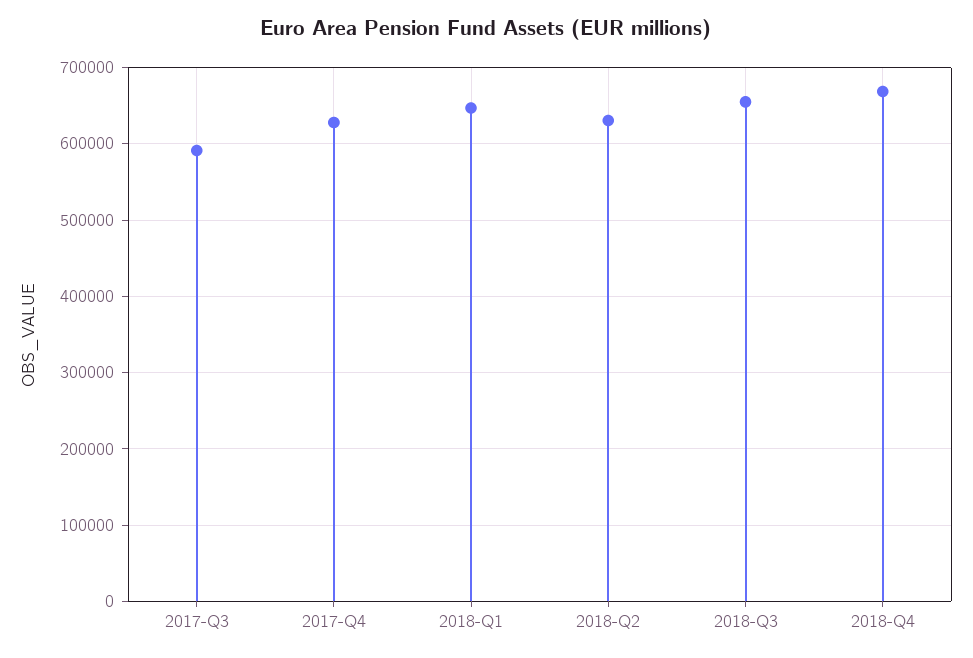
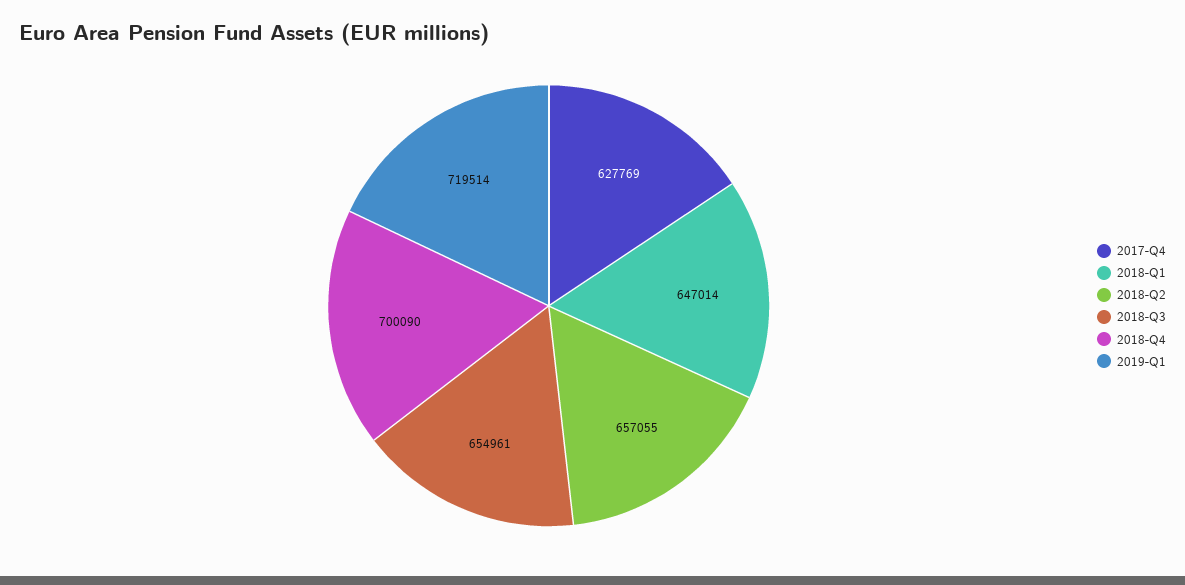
2017-Q3: 590000 -> none
2018-Q2: 630000 -> 657055
2018-Q4: 670000 -> 700090
2019-Q1: none -> 719514

